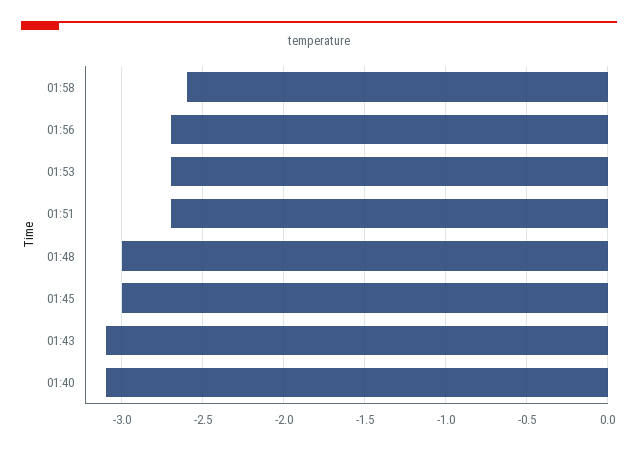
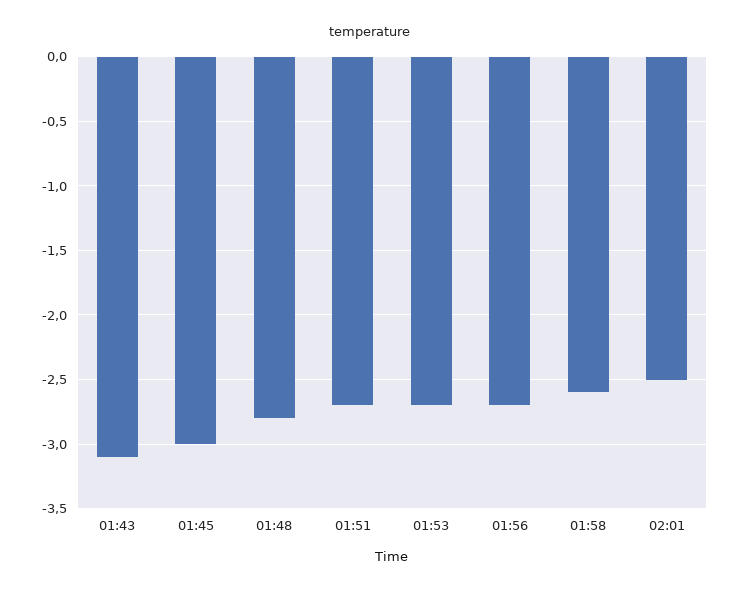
01:48: -3 -> -2.8
01:40: -3.1 -> none
02:01: none -> -2.5

